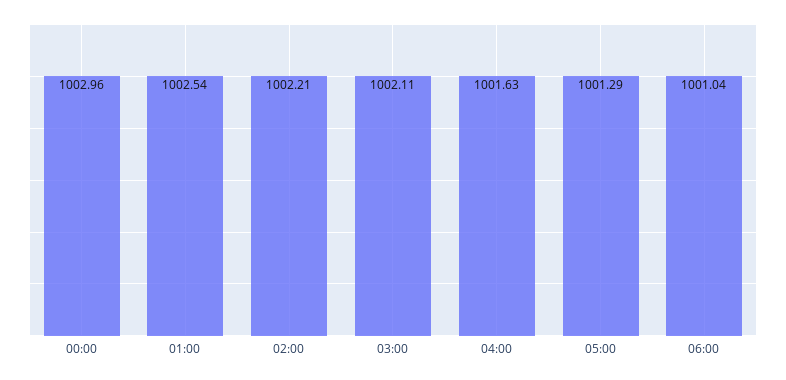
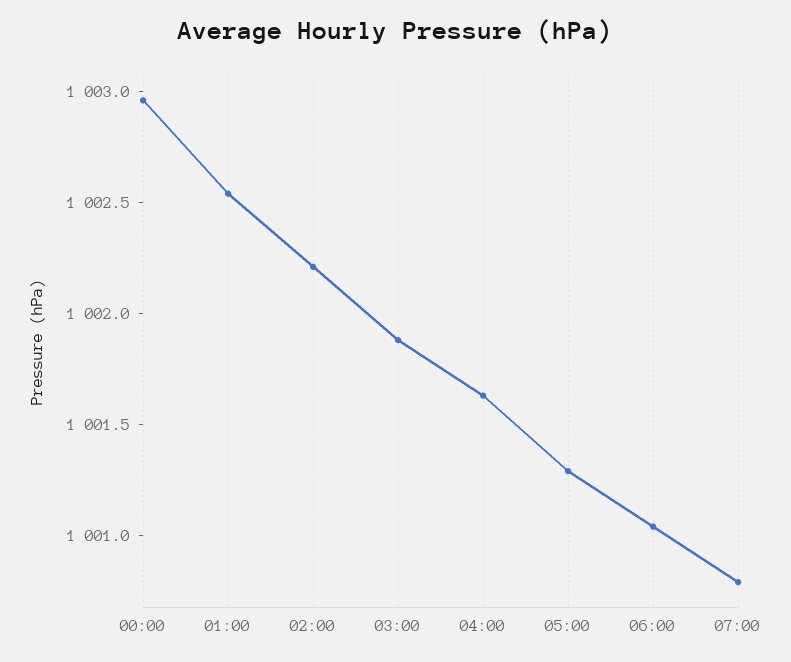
03:00: 1002.11 -> 1001.9
07:00: none -> 1000.8

